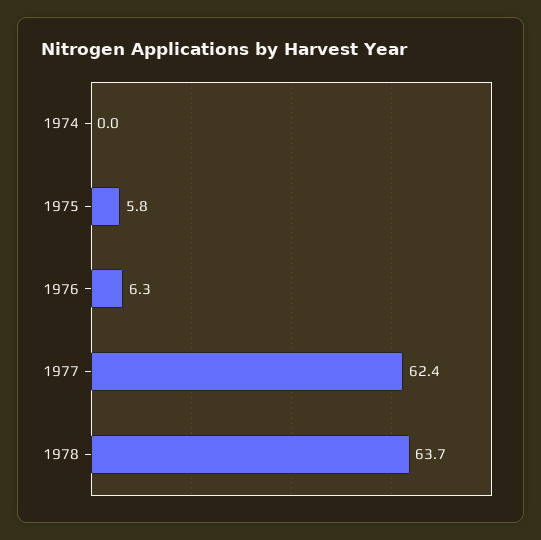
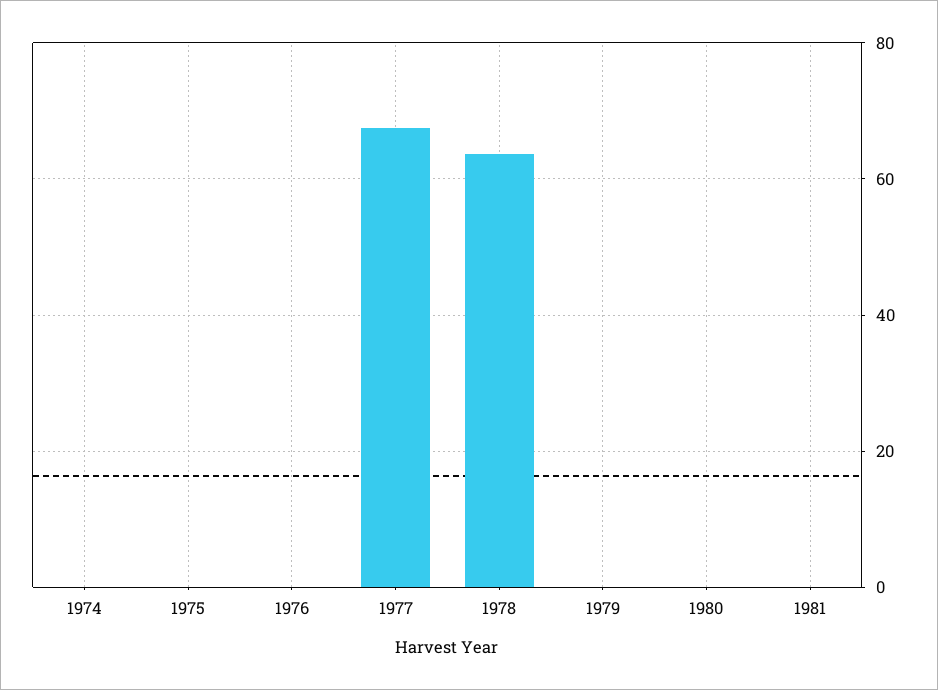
1975: 5.8 -> 0
1976: 6.3 -> 0
1977: 62.4 -> 68
1979: none -> 0
1980: none -> 0
1981: none -> 0

